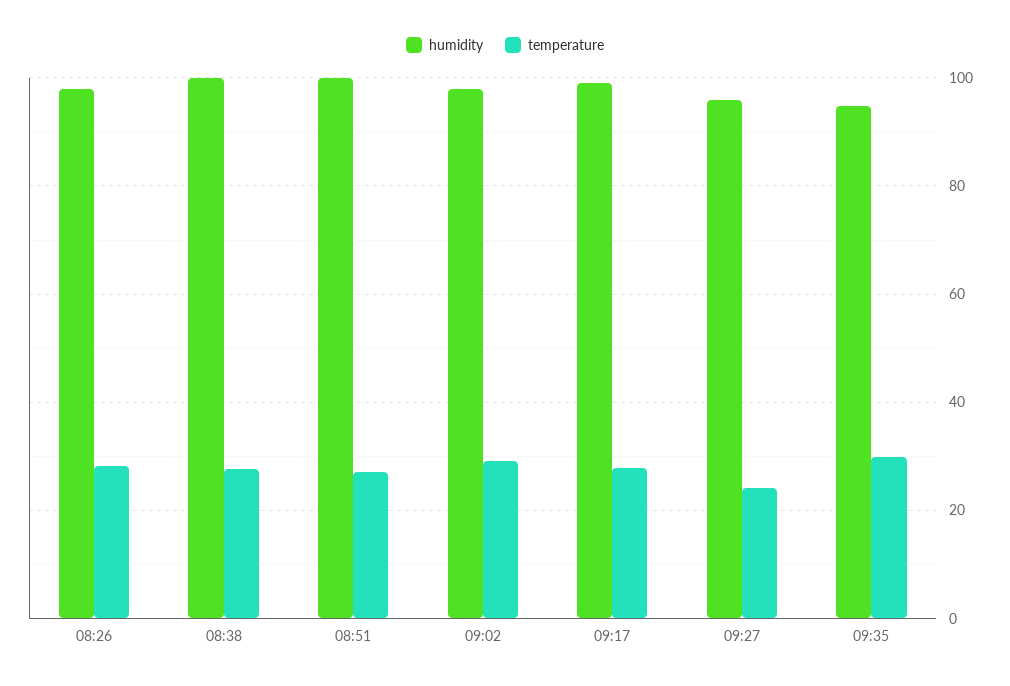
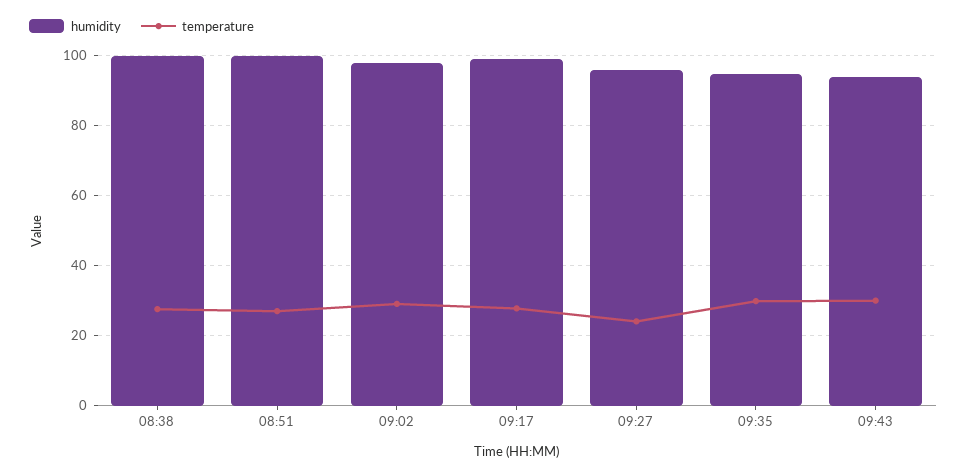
humidity, 08:26: 98 -> none
temperature, 08:26: 28 -> none
humidity, 09:43: none -> 94
temperature, 09:43: none -> 30

